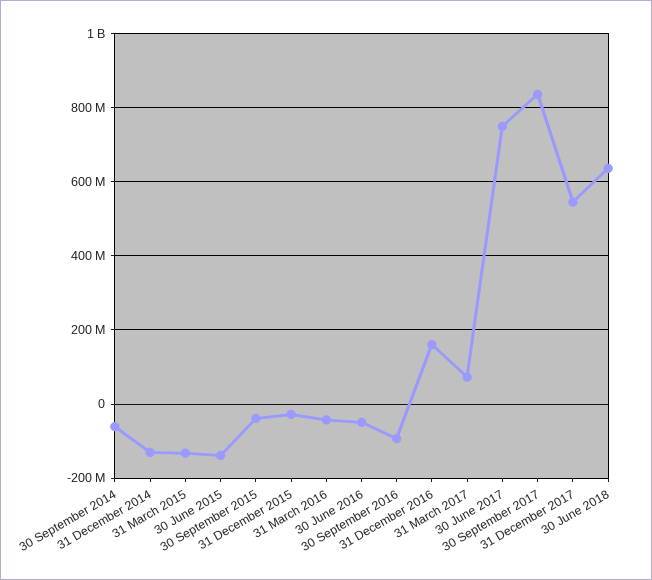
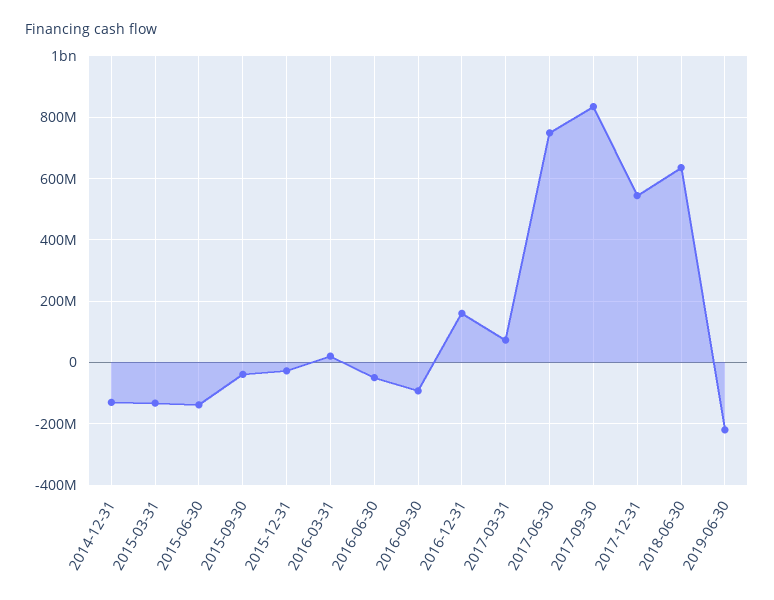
30 September 2014: -60000000 -> none
31 March 2016: -40000000 -> 20000000
2019-06-30: none -> -220000000

